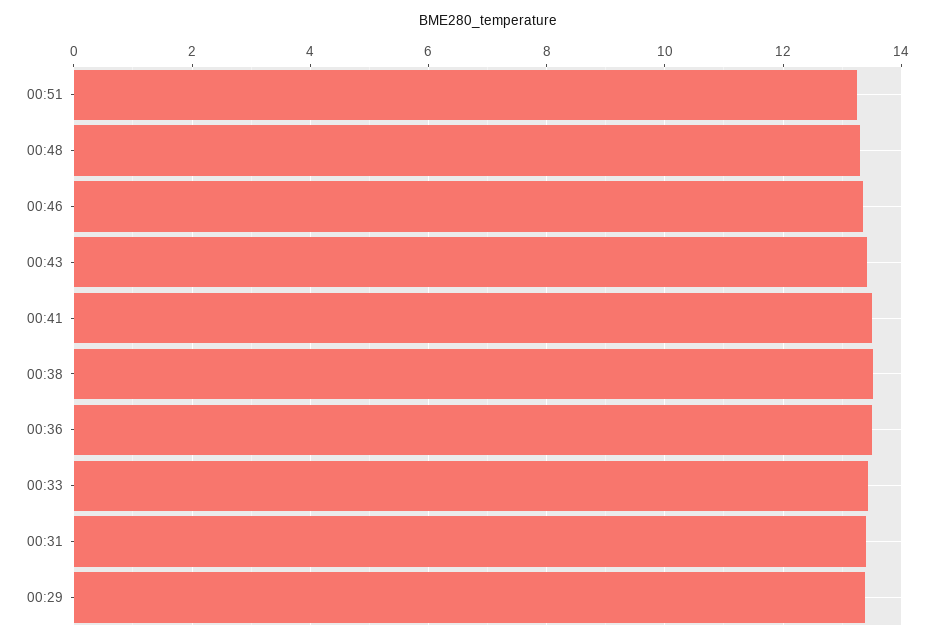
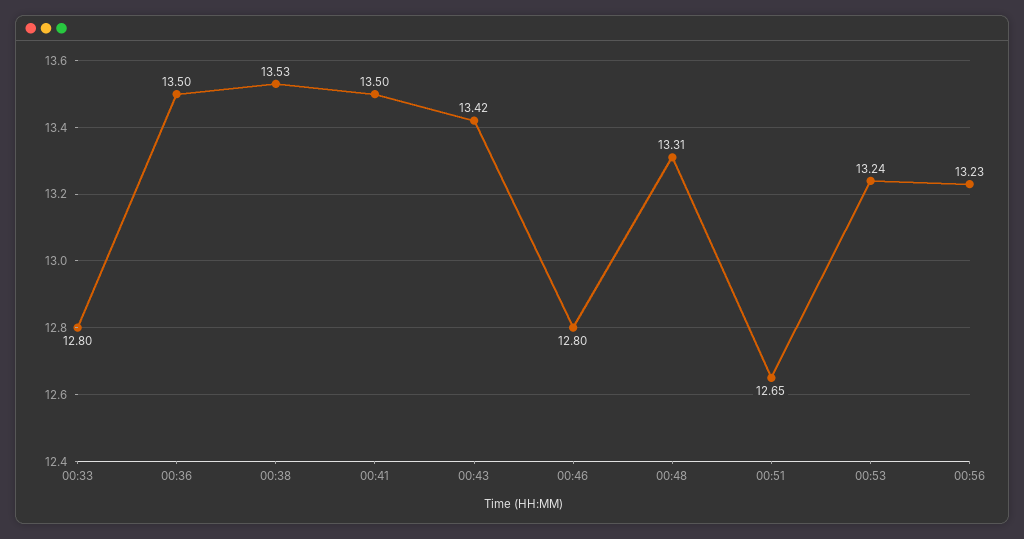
00:51: 13.2 -> 12.65
00:46: 13.4 -> 12.8
00:33: 13.4 -> 12.8
00:31: 13.4 -> none
00:29: 13.4 -> none
00:53: none -> 13.24
00:56: none -> 13.23

